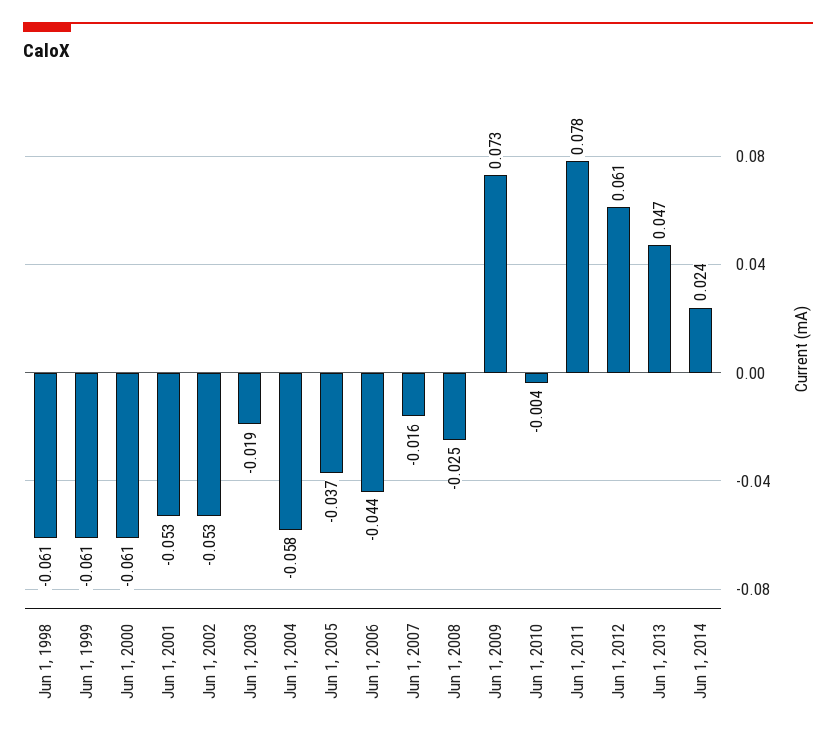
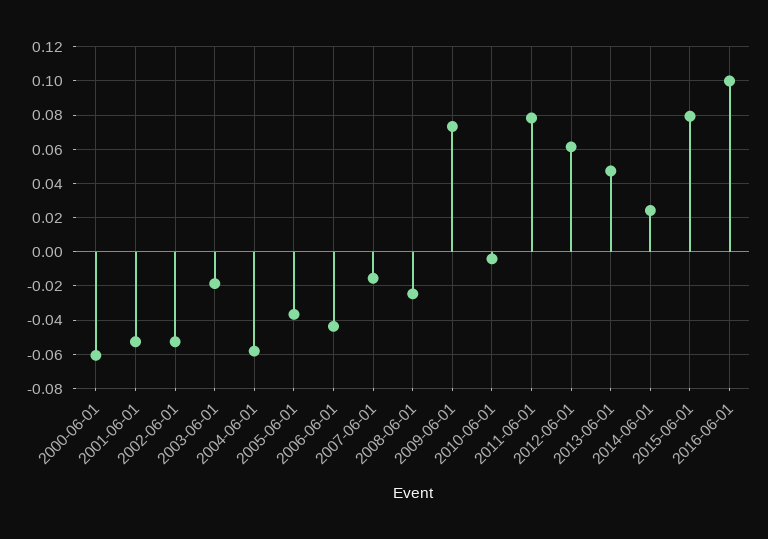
Jun 1, 1998: -0.061 -> none
Jun 1, 1999: -0.061 -> none
2015-06-01: none -> 0.08
2016-06-01: none -> 0.1

